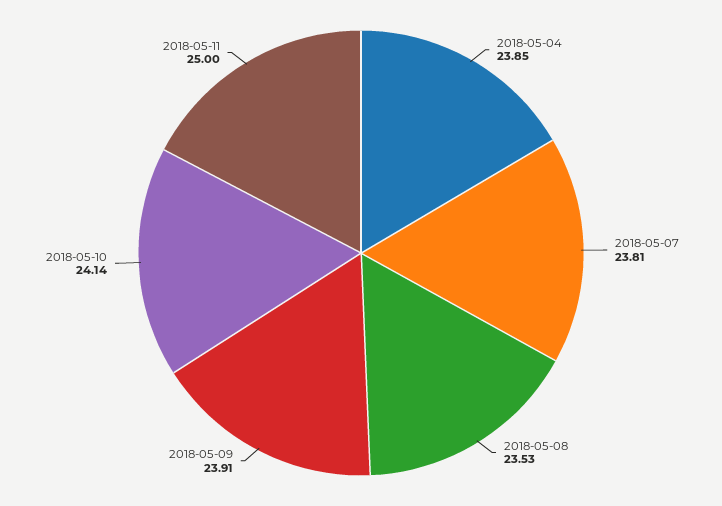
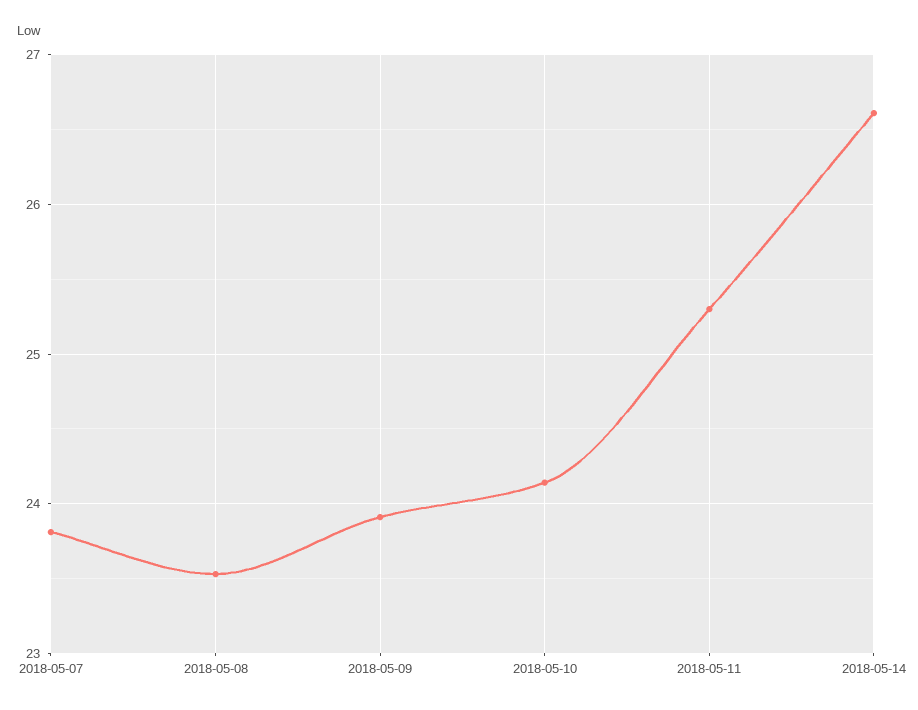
2018-05-04: 23.85 -> none
2018-05-11: 25 -> 25.3
2018-05-14: none -> 26.6

